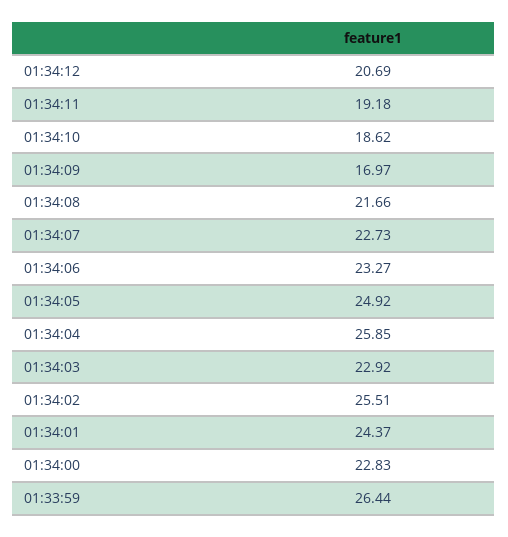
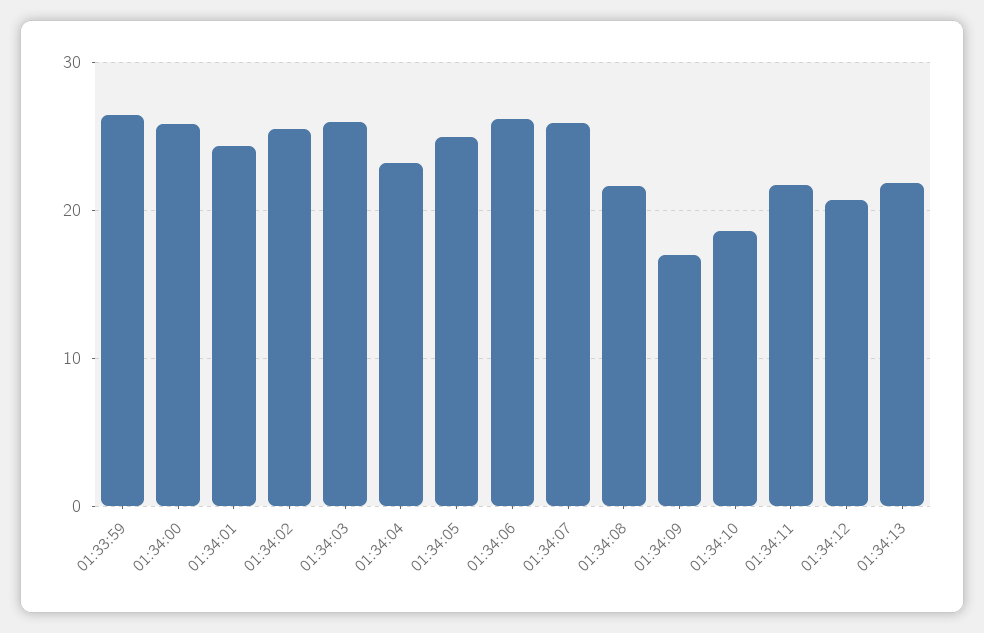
01:34:11: 19.18 -> 22
01:34:07: 22.73 -> 26
01:34:06: 23.27 -> 26
01:34:04: 25.85 -> 23
01:34:03: 22.92 -> 26
01:34:00: 22.83 -> 26
01:34:13: none -> 22

